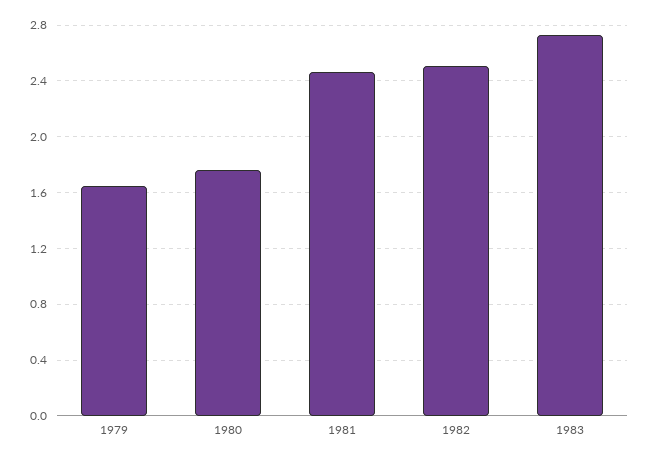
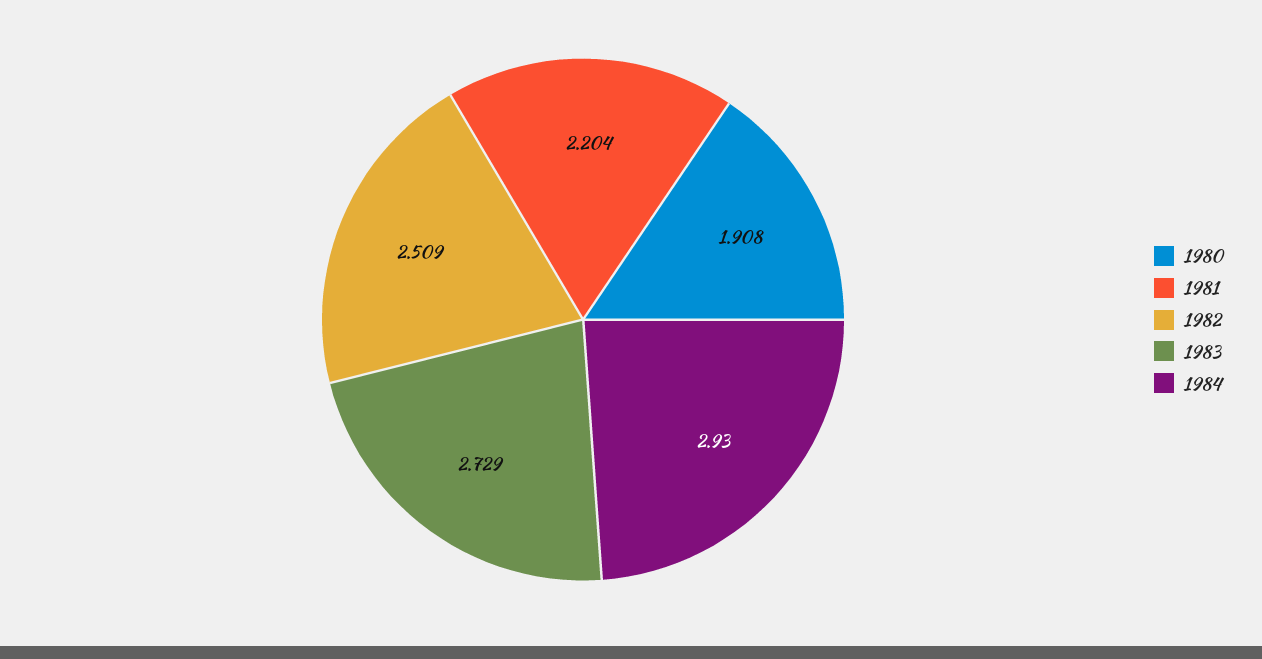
1979: 1.65 -> none
1980: 1.75 -> 1.908
1981: 2.45 -> 2.204
1984: none -> 2.93

